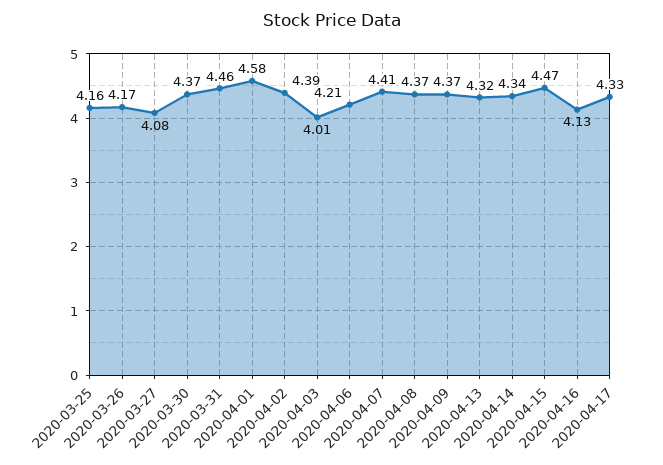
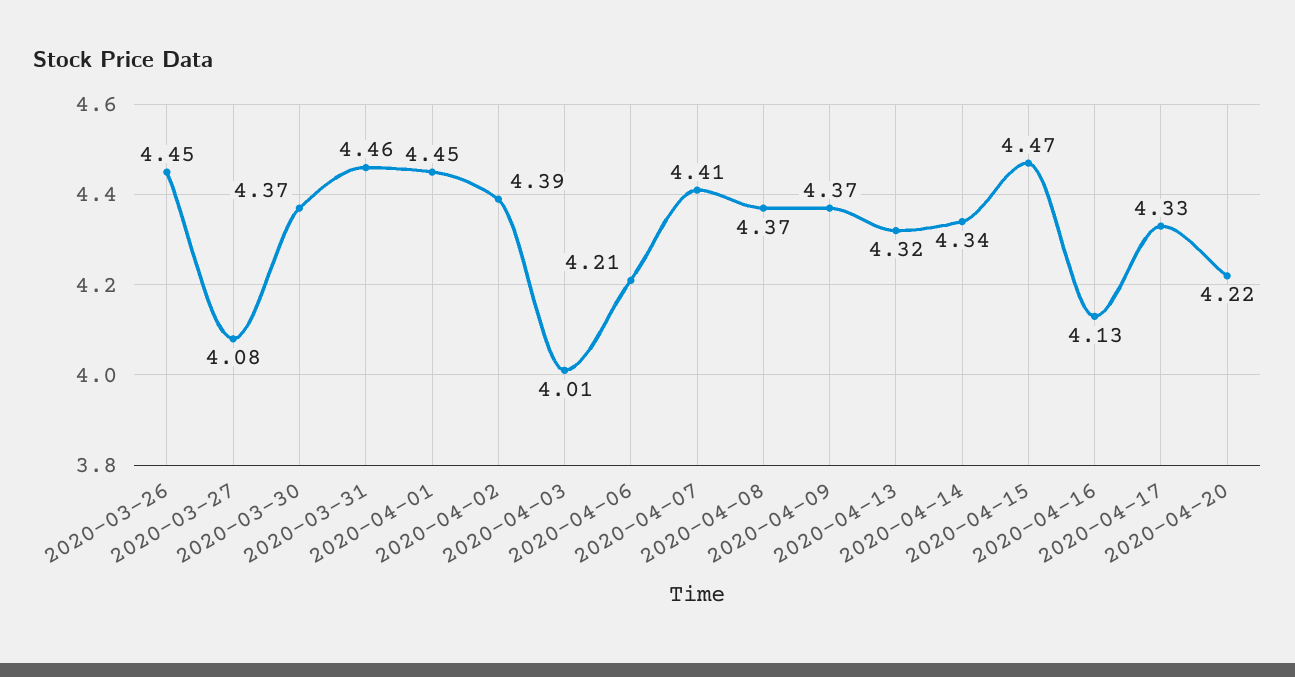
2020-03-25: 4.16 -> none
2020-03-26: 4.17 -> 4.45
2020-04-01: 4.58 -> 4.45
2020-04-20: none -> 4.22

